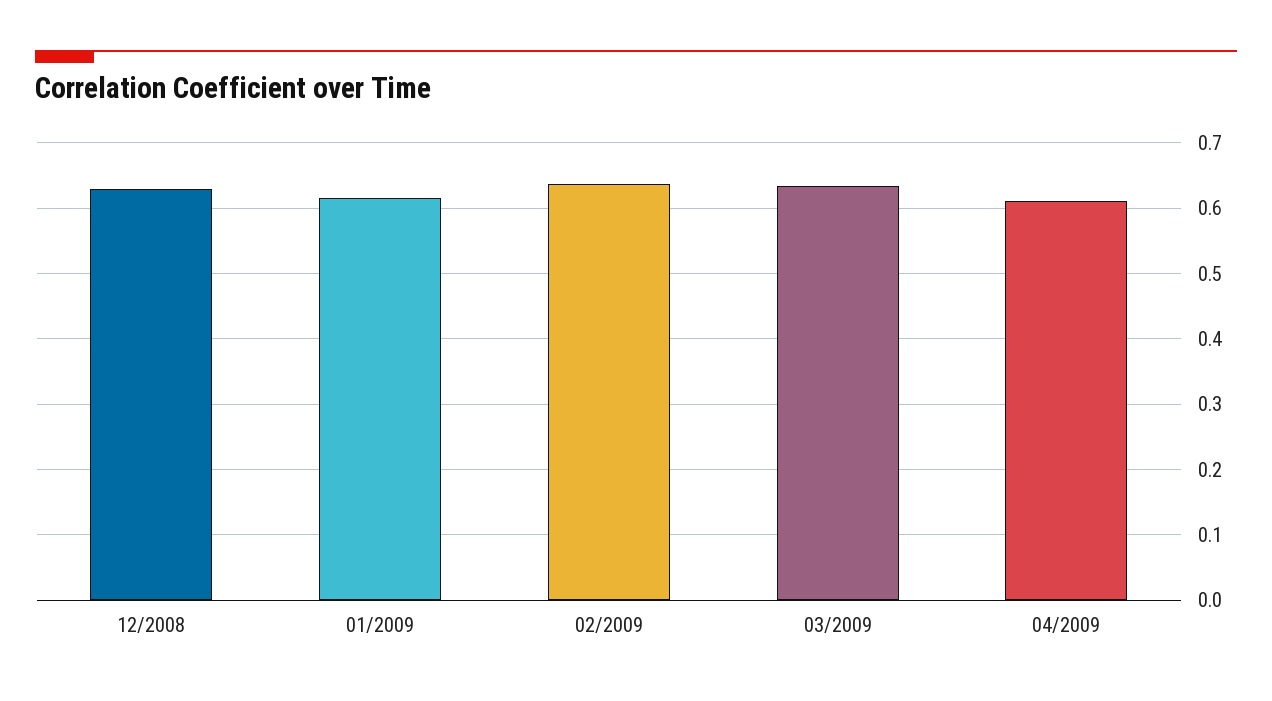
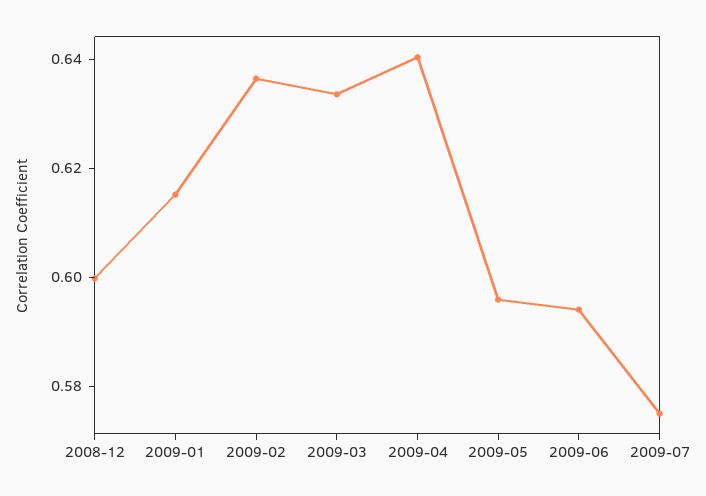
12/2008: 0.63 -> 0.6
04/2009: 0.61 -> 0.64
2009-05: none -> 0.595
2009-06: none -> 0.595
2009-07: none -> 0.575

